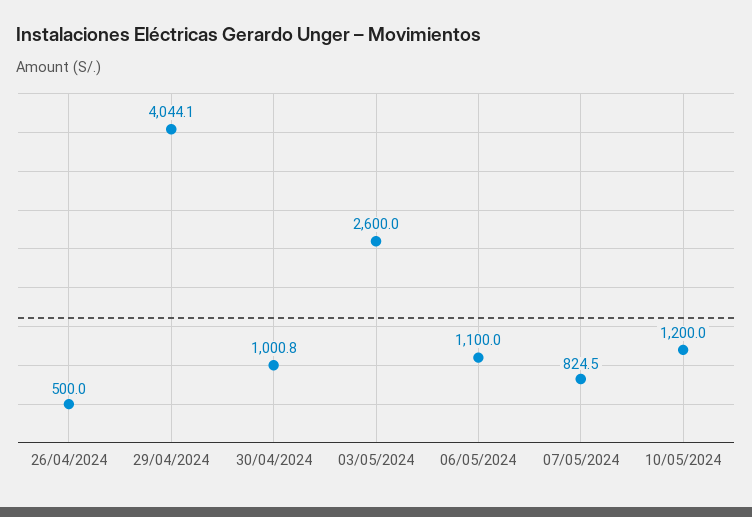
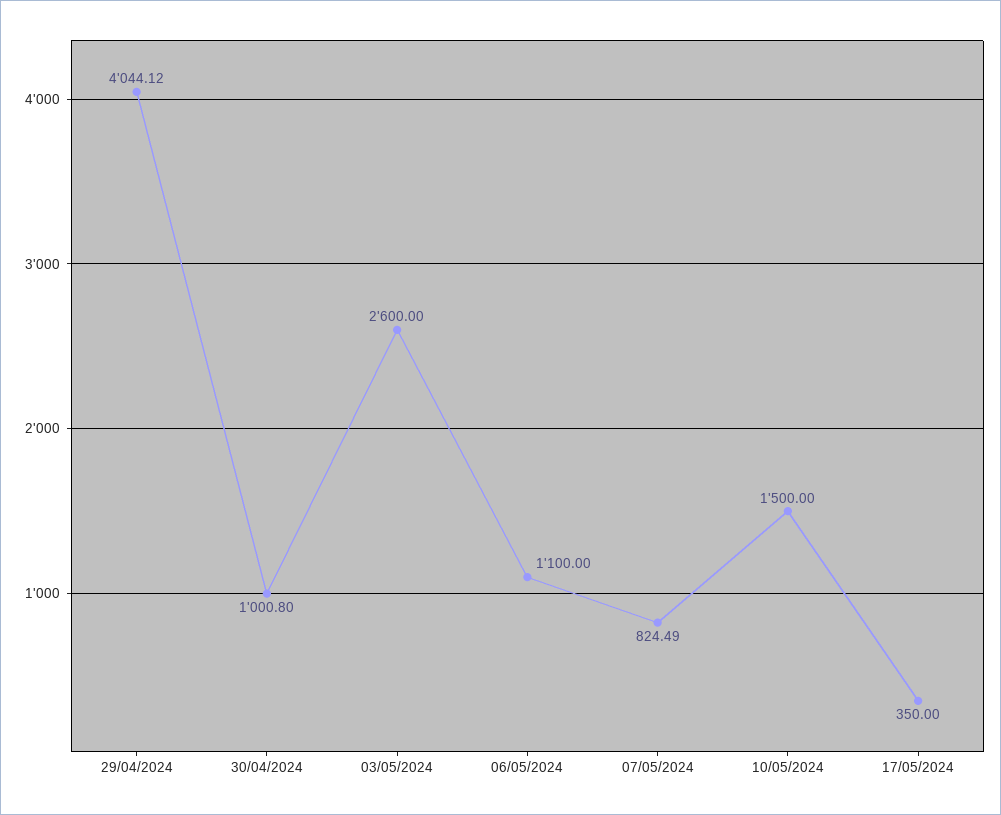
26/04/2024: 500 -> none
10/05/2024: 1200 -> 1500
17/05/2024: none -> 350

